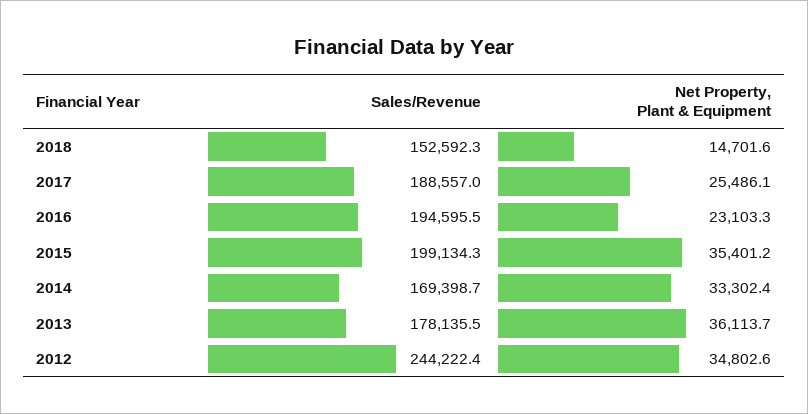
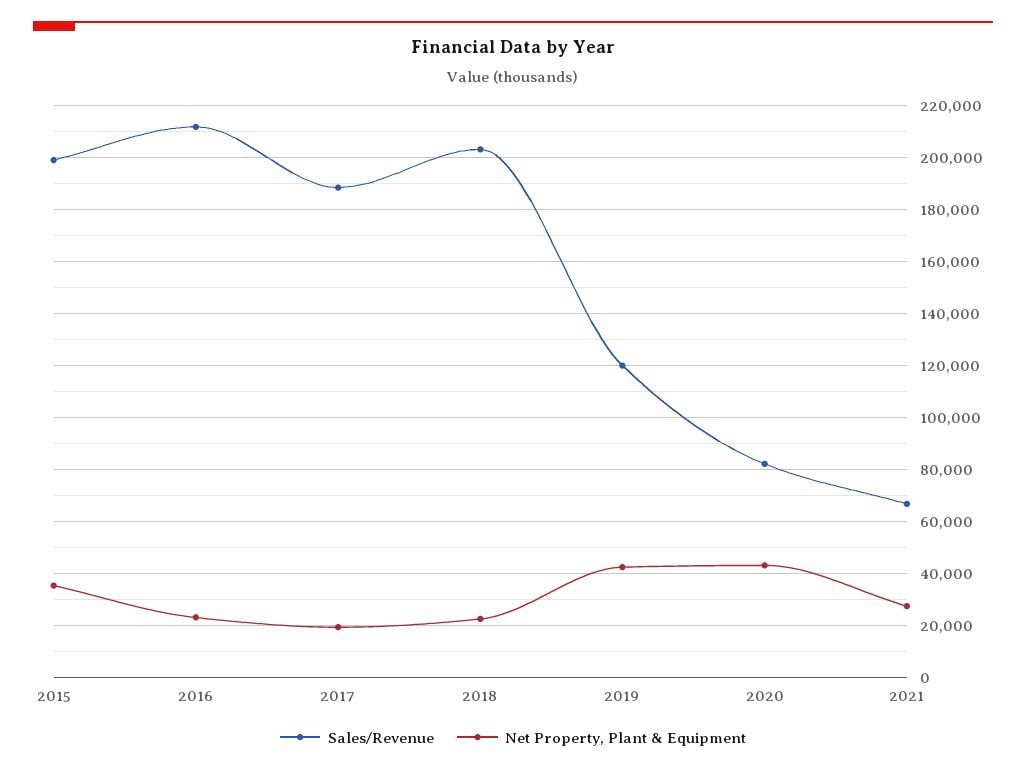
Sales/Revenue, 2018: 152592.3 -> 202500
Net Property, Plant & Equipment, 2018: 14701.6 -> 22500
Net Property, Plant & Equipment, 2017: 25486.1 -> 20000
Sales/Revenue, 2016: 194595.5 -> 212500
Sales/Revenue, 2014: 169398.7 -> none
Net Property, Plant & Equipment, 2014: 33302.4 -> none
Sales/Revenue, 2013: 178135.5 -> none
Net Property, Plant & Equipment, 2013: 36113.7 -> none
Sales/Revenue, 2012: 244222.4 -> none
Net Property, Plant & Equipment, 2012: 34802.6 -> none
Sales/Revenue, 2019: none -> 120000
Net Property, Plant & Equipment, 2019: none -> 42500
Sales/Revenue, 2020: none -> 82500
Net Property, Plant & Equipment, 2020: none -> 42500
Sales/Revenue, 2021: none -> 67500
Net Property, Plant & Equipment, 2021: none -> 27500

